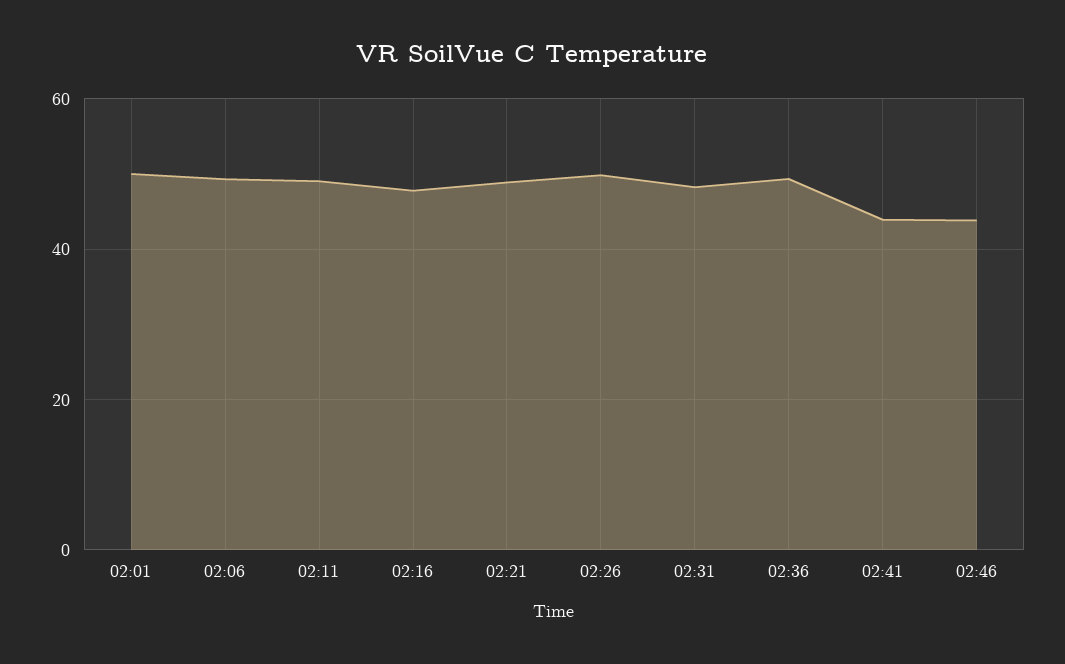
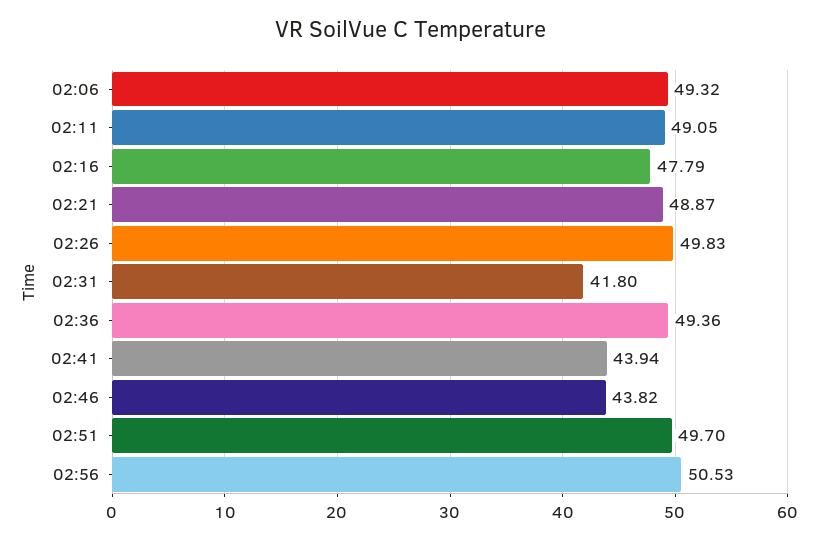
02:01: 50 -> none
02:31: 48 -> 41.8
02:51: none -> 49.7
02:56: none -> 50.53

